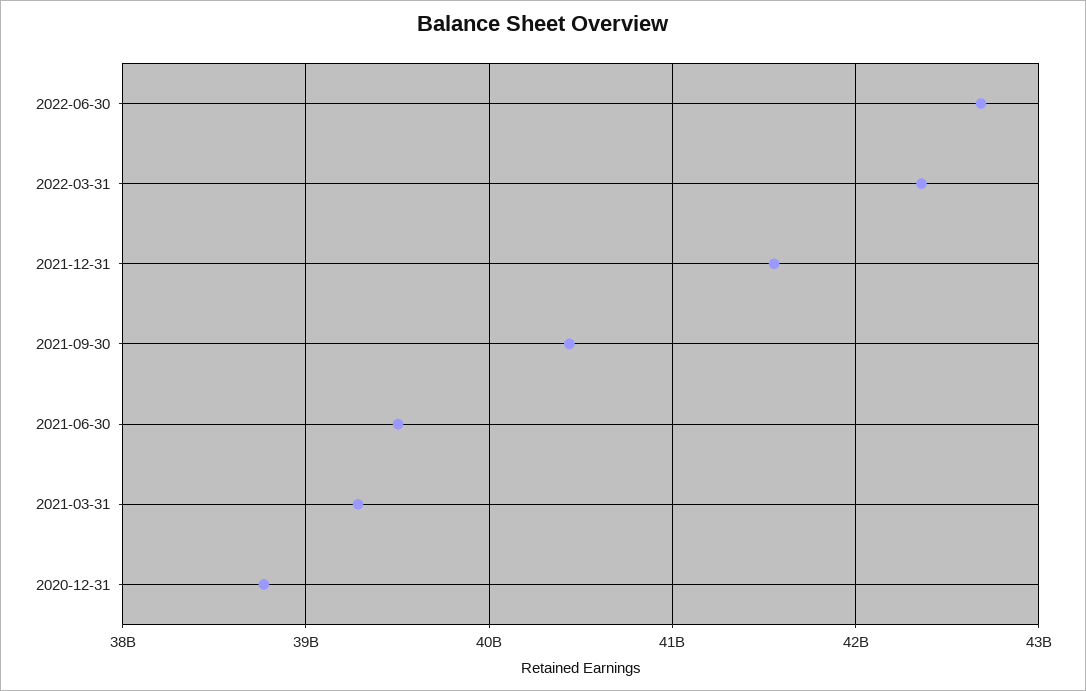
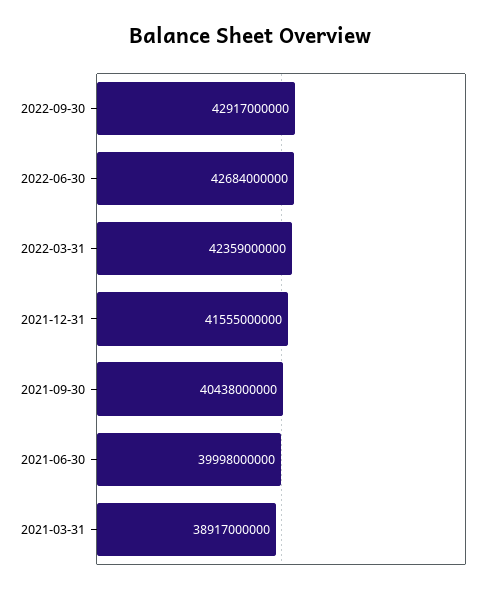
2021-06-30: 39500000000 -> 39998000000
2021-03-31: 39300000000 -> 38917000000
2020-12-31: 38800000000 -> none
2022-09-30: none -> 42917000000

